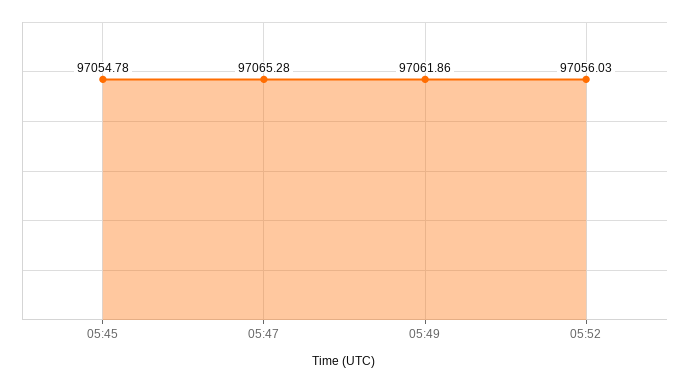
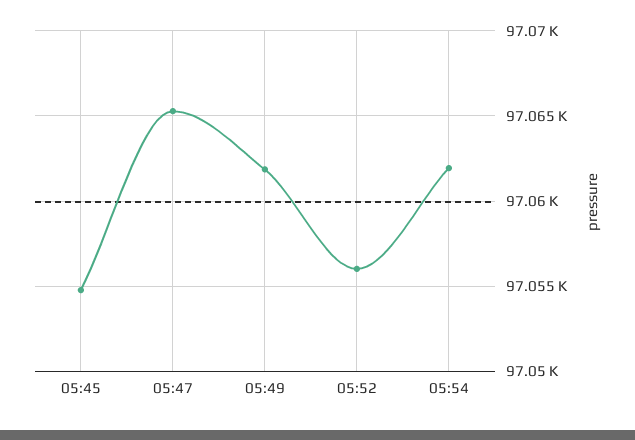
05:54: none -> 97062

